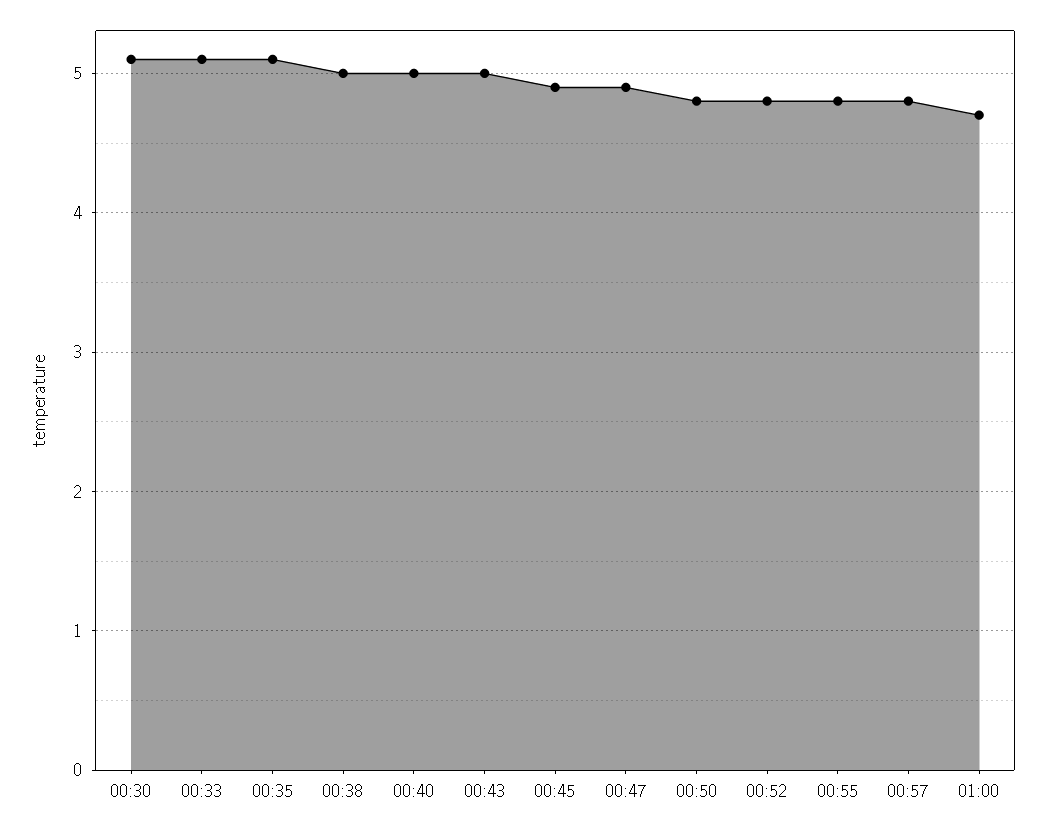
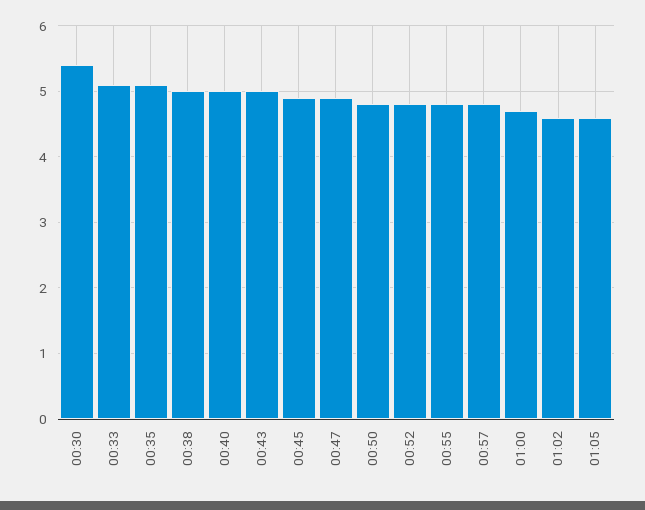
00:30: 5.1 -> 5.4
01:02: none -> 4.6
01:05: none -> 4.6

